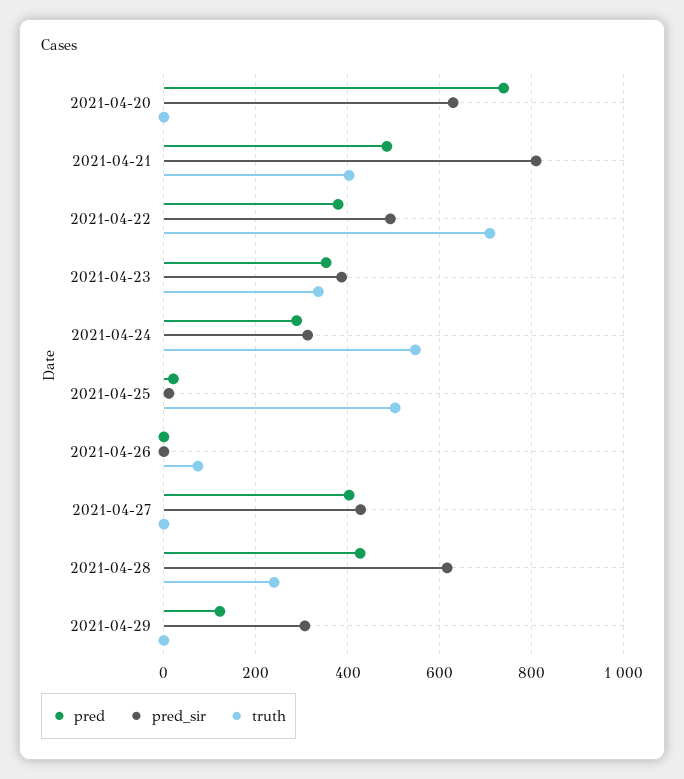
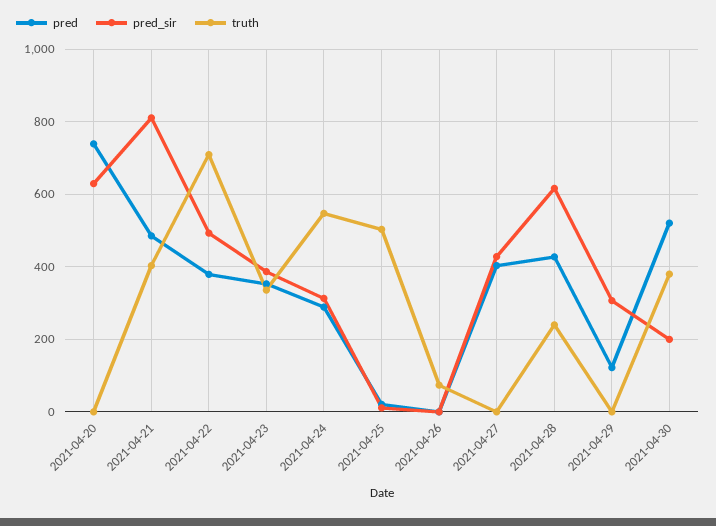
pred, 2021-04-30: none -> 520
pred_sir, 2021-04-30: none -> 200
truth, 2021-04-30: none -> 380

